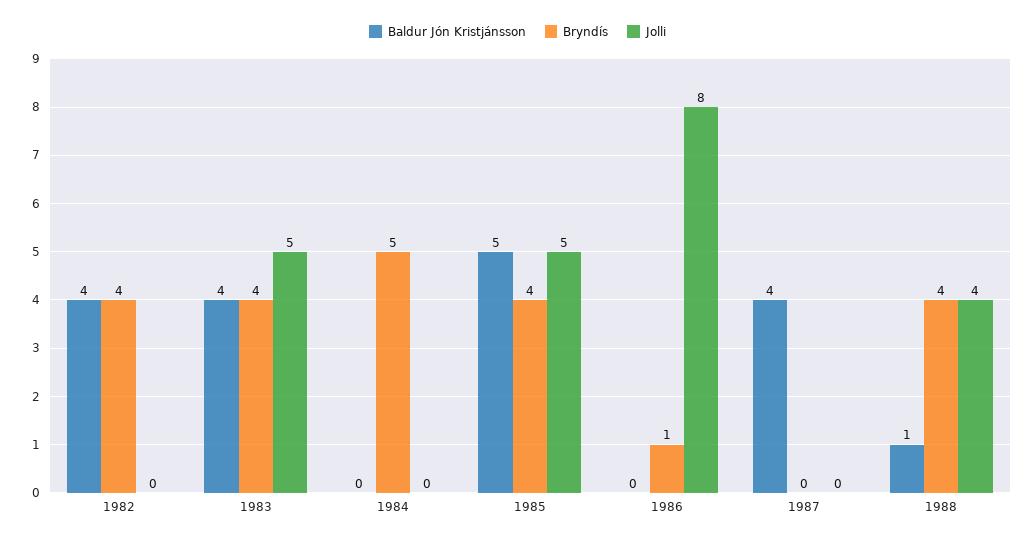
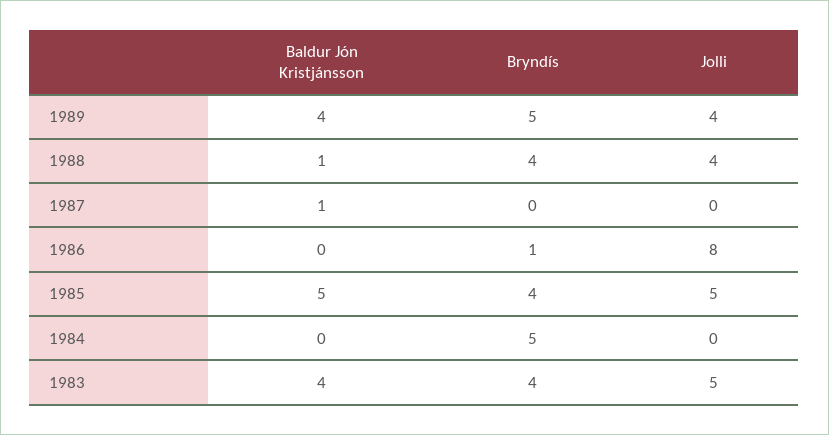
Baldur Jón Kristjánsson, 1982: 4 -> none
Bryndís, 1982: 4 -> none
Jolli, 1982: 0 -> none
Baldur Jón Kristjánsson, 1987: 4 -> 1
Baldur Jón Kristjánsson, 1989: none -> 4
Bryndís, 1989: none -> 5
Jolli, 1989: none -> 4

